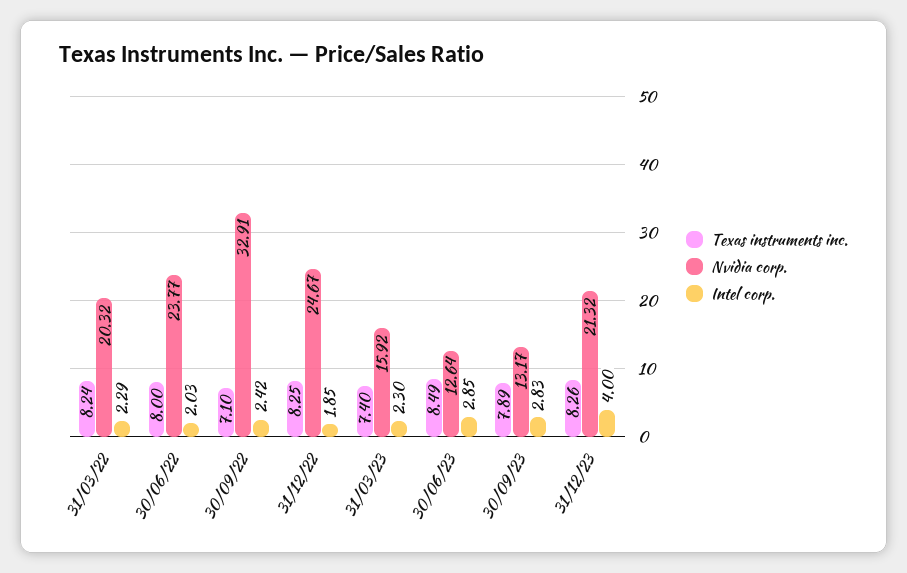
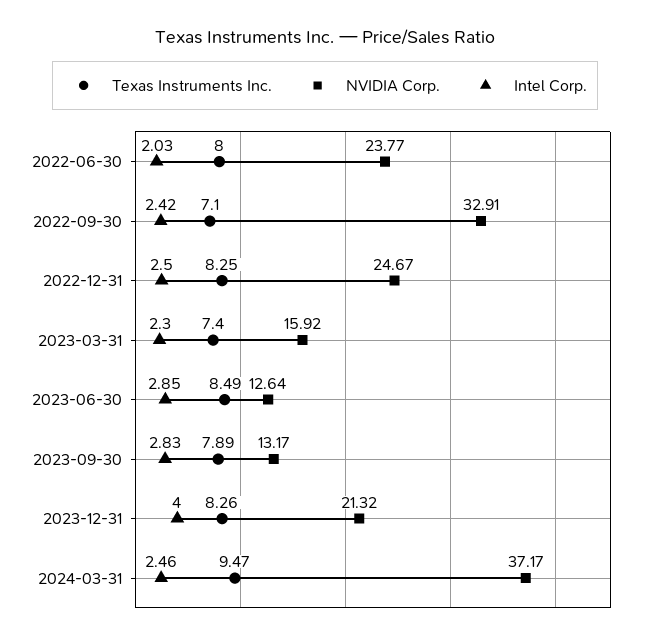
Texas instruments inc., 31/03/22: 8.24 -> none
Nvidia corp., 31/03/22: 20.32 -> none
Intel corp., 31/03/22: 2.29 -> none
Intel corp., 31/12/22: 1.85 -> 2.5
Texas instruments inc., 2024-03-31: none -> 9.47
Nvidia corp., 2024-03-31: none -> 37.17
Intel corp., 2024-03-31: none -> 2.46

